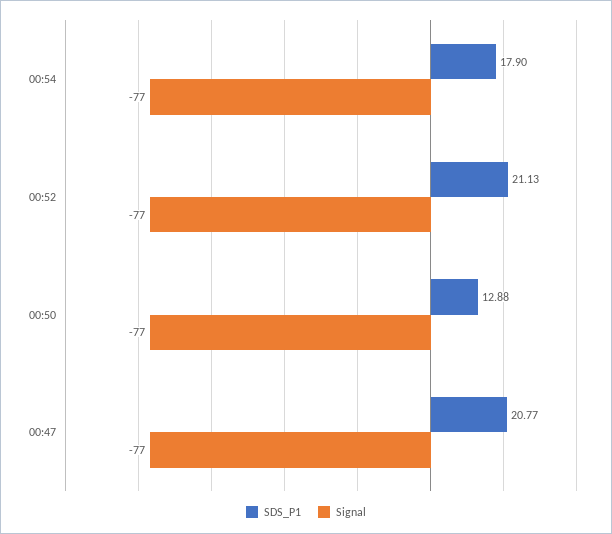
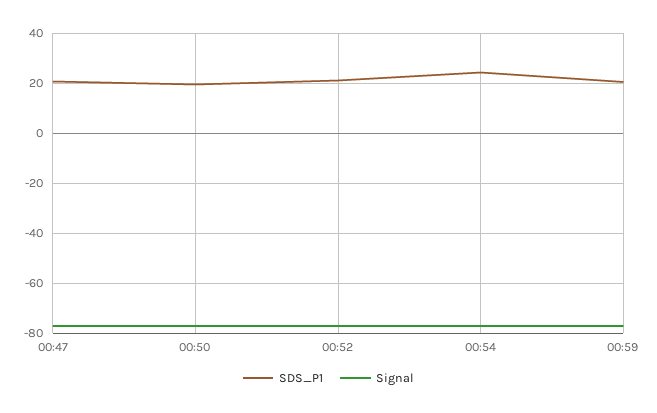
SDS_P1, 00:54: 17.9 -> 25
SDS_P1, 00:50: 12.88 -> 20
SDS_P1, 00:59: none -> 20
Signal, 00:59: none -> -77.5

